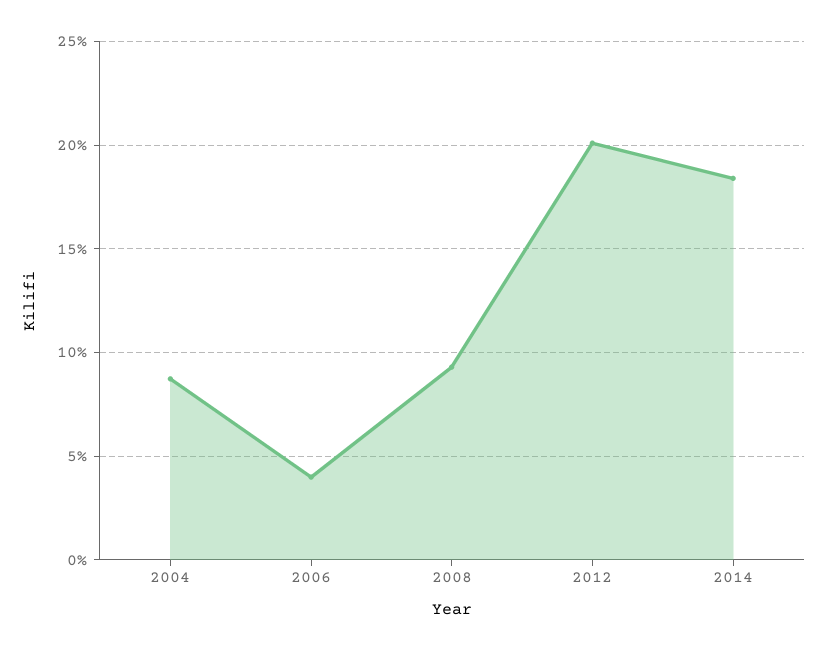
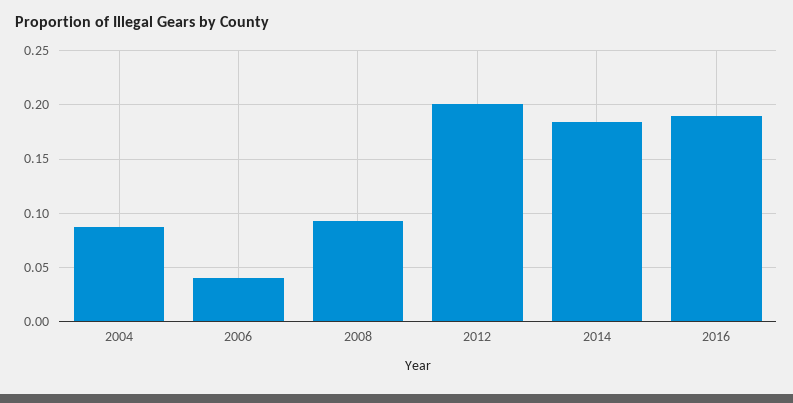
2016: none -> 0.19

